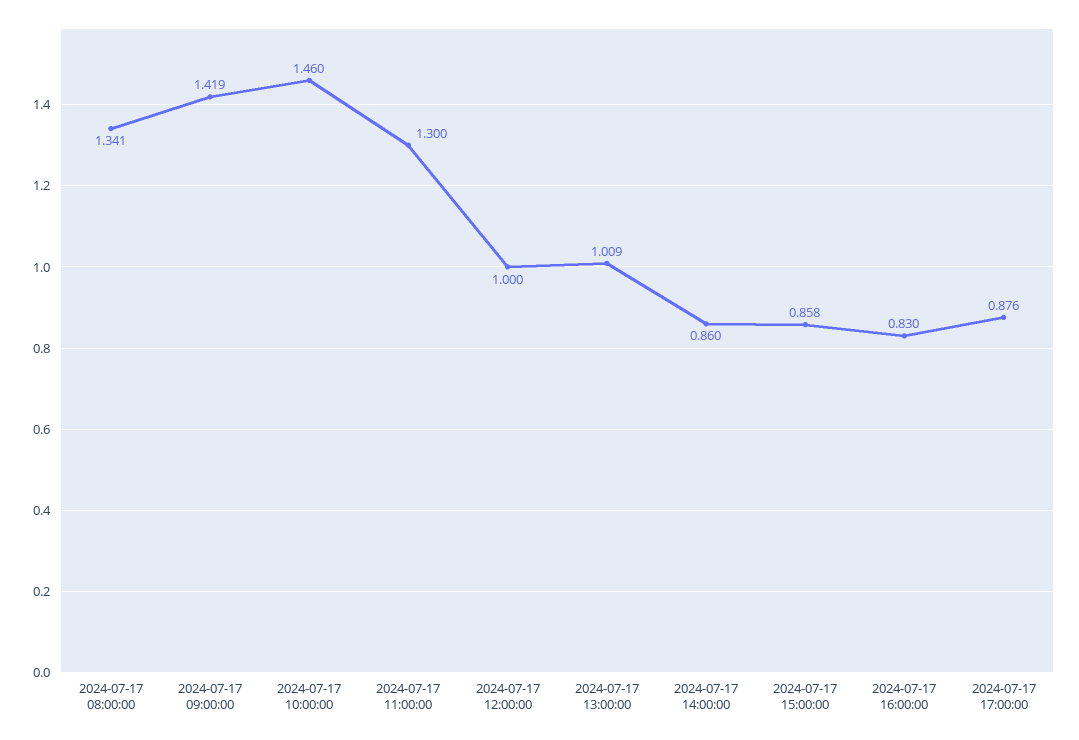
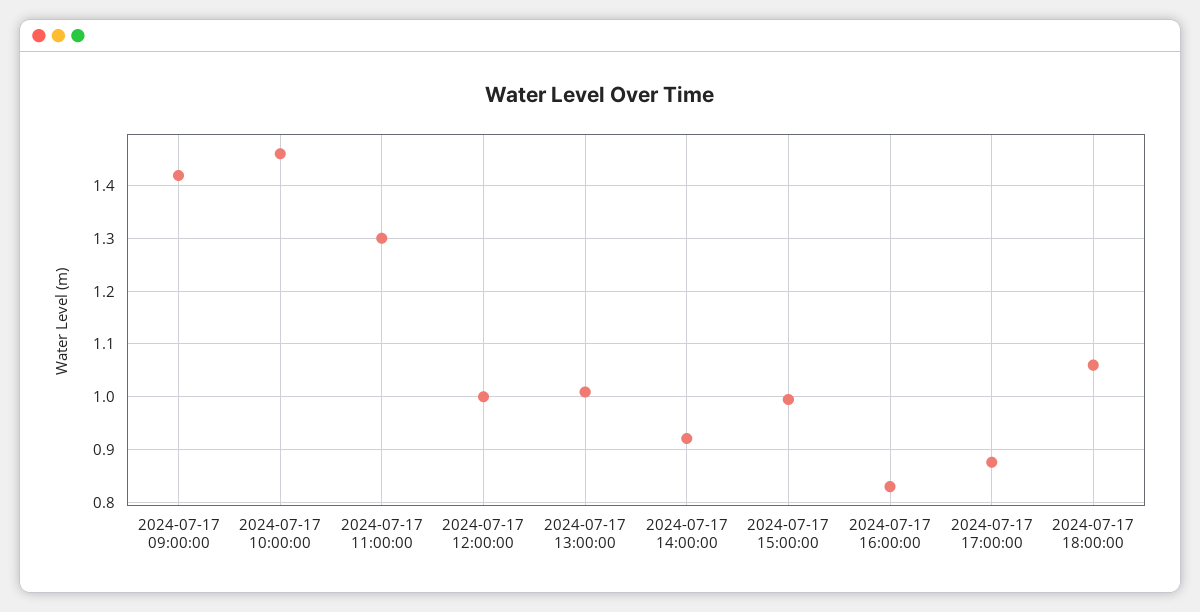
2024-07-17 08:00:00: 1.341 -> none
2024-07-17 14:00:00: 0.86 -> 0.92
2024-07-17 15:00:00: 0.858 -> 1
2024-07-17 18:00:00: none -> 1.06

